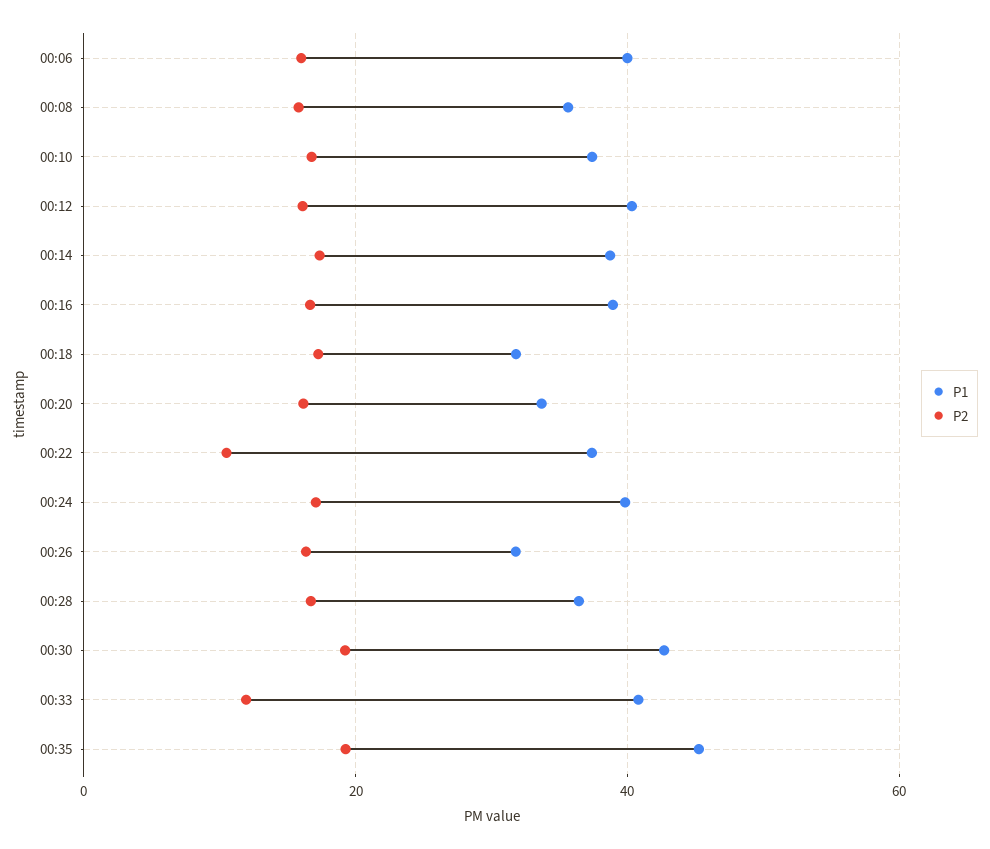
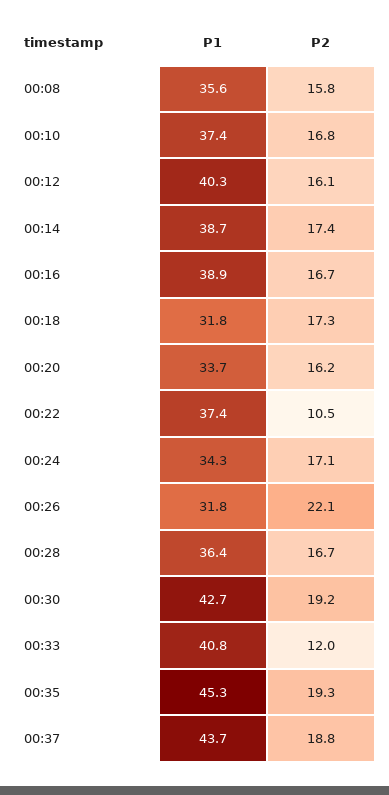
P1, 00:06: 40 -> none
P2, 00:06: 16 -> none
P1, 00:24: 40 -> 34.3
P2, 00:26: 16 -> 22.1
P1, 00:37: none -> 43.7
P2, 00:37: none -> 18.8

